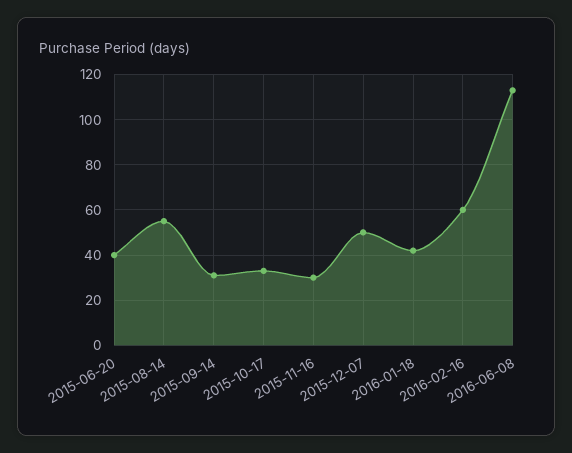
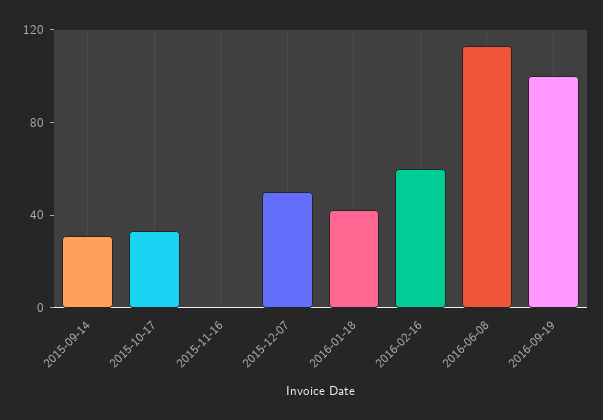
2015-06-20: 40 -> none
2015-08-14: 55 -> none
2015-11-16: 30 -> 0
2016-09-19: none -> 100

